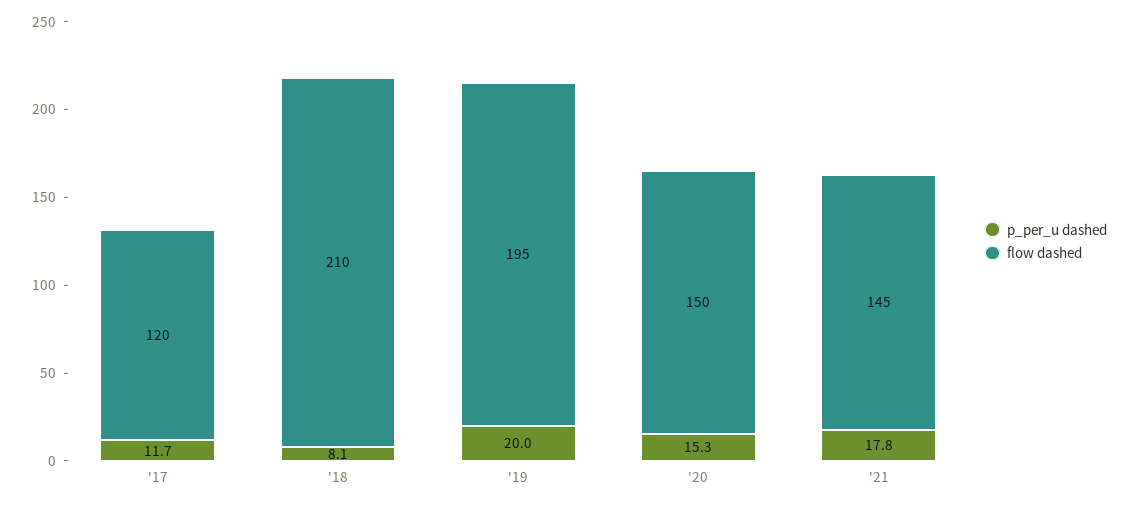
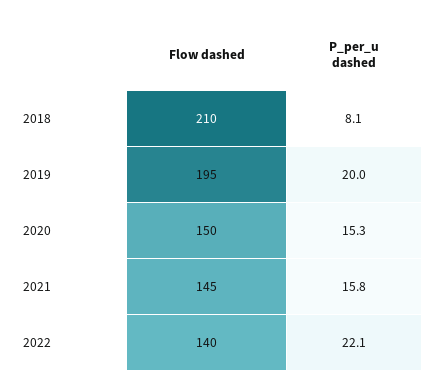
p_per_u dashed, '17: 11.7 -> none
flow dashed, '17: 120 -> none
p_per_u dashed, '21: 17.8 -> 15.8
flow dashed, 2022: none -> 140
p_per_u dashed, 2022: none -> 22.1

